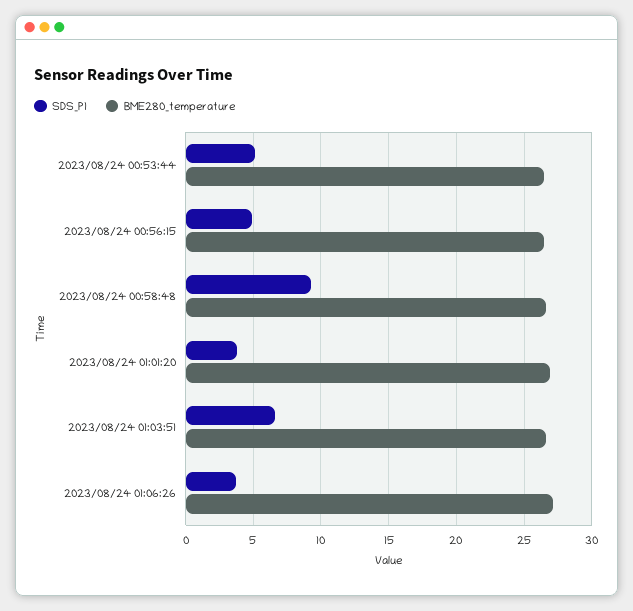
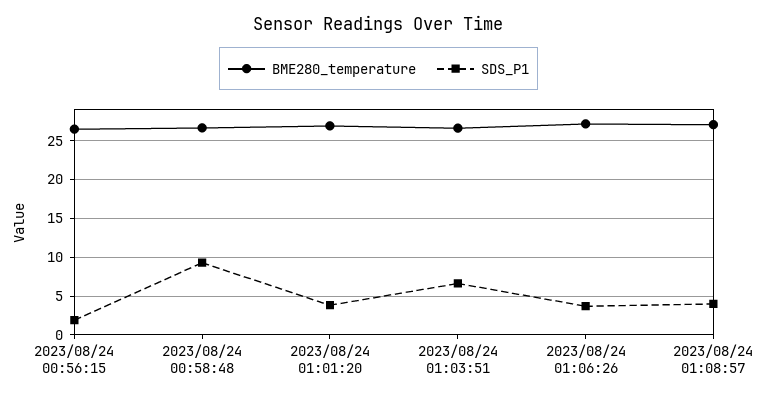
SDS_P1, 2023/08/24 00:53:44: 5 -> none
BME280_temperature, 2023/08/24 00:53:44: 26.5 -> none
SDS_P1, 2023/08/24 00:56:15: 5 -> 2
BME280_temperature, 2023/08/24 01:08:57: none -> 27
SDS_P1, 2023/08/24 01:08:57: none -> 4

